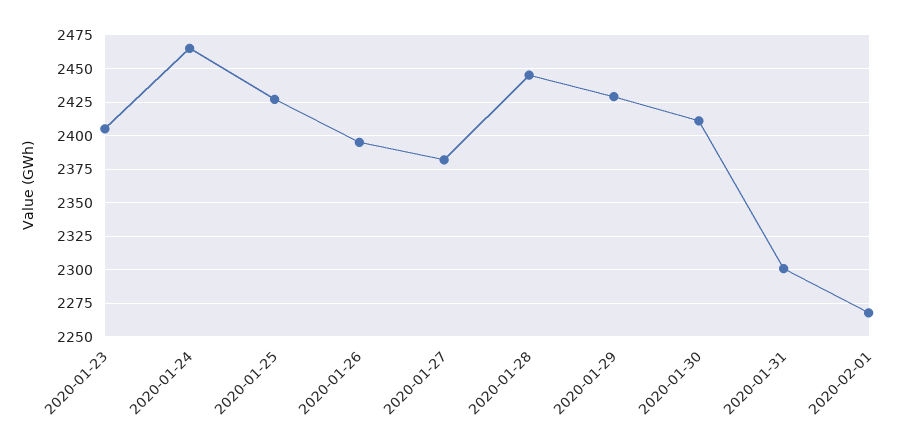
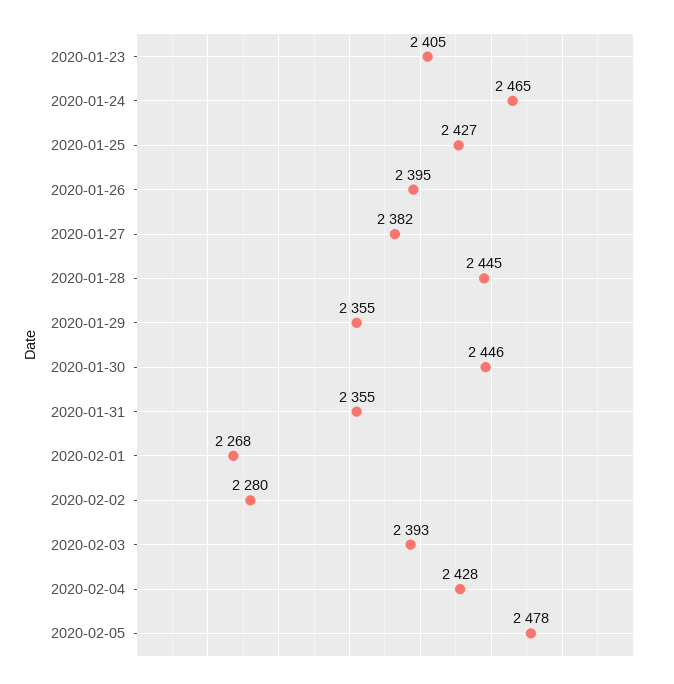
2020-01-29: 2430 -> 2355
2020-01-30: 2410 -> 2446
2020-01-31: 2300 -> 2355
2020-02-02: none -> 2280
2020-02-03: none -> 2393
2020-02-04: none -> 2428
2020-02-05: none -> 2478

